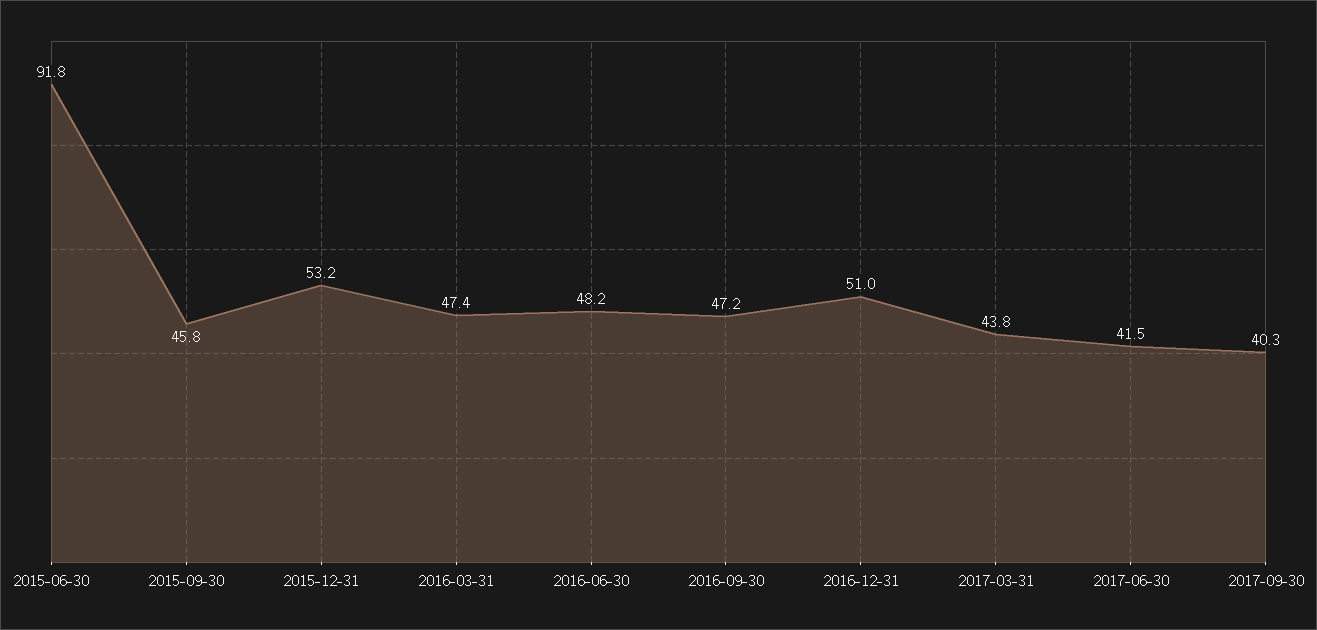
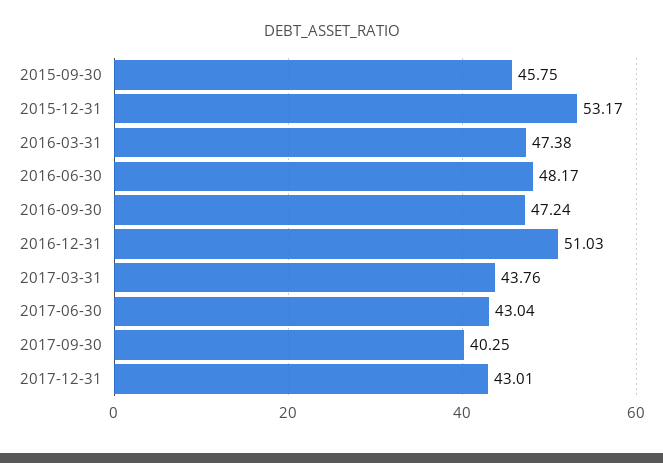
2015-06-30: 91.8 -> none
2017-06-30: 41.5 -> 43.04
2017-12-31: none -> 43.01

